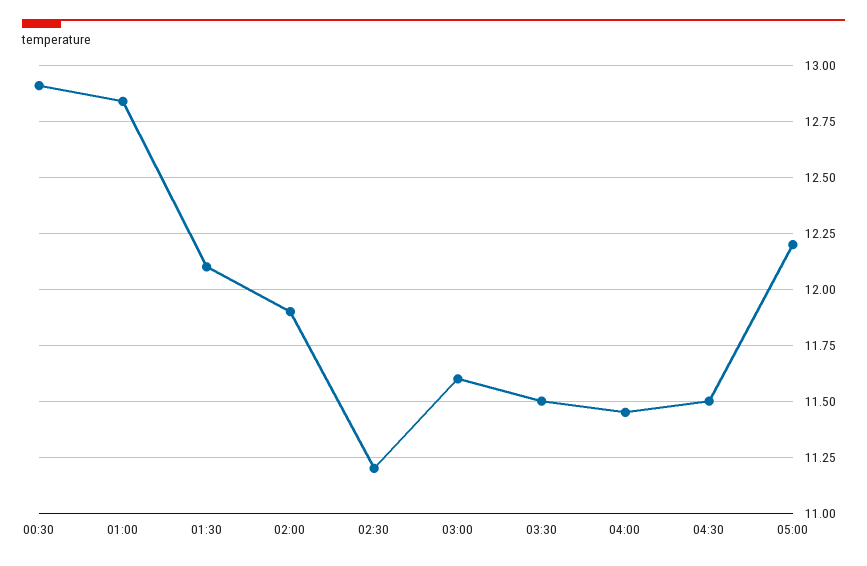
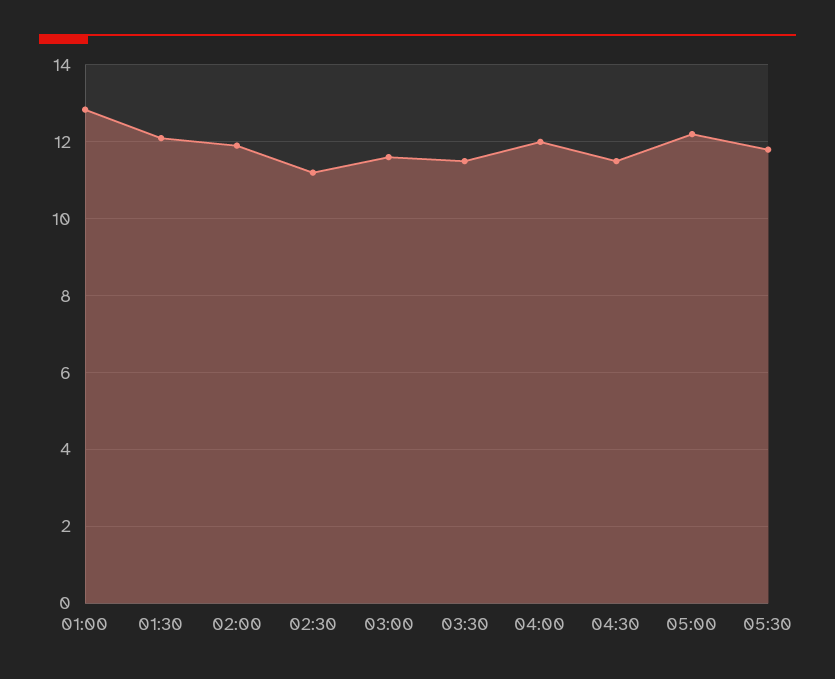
00:30: 12.9 -> none
04:00: 11.45 -> 12
05:30: none -> 11.8

